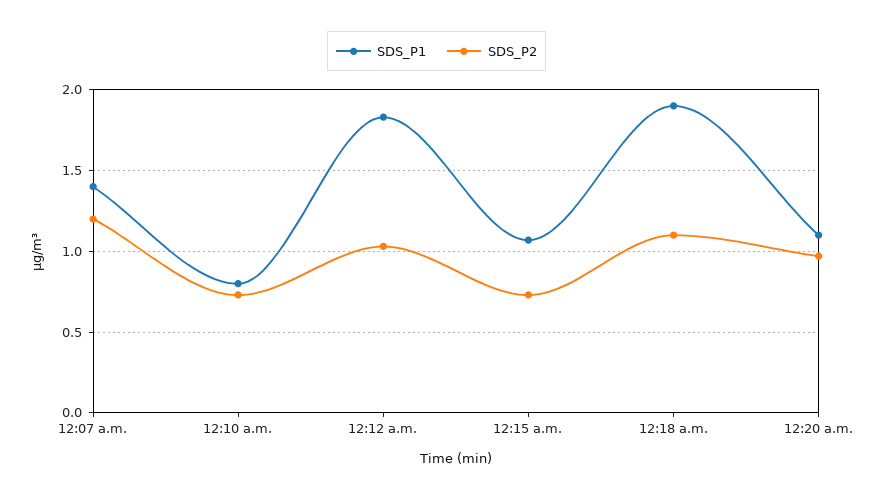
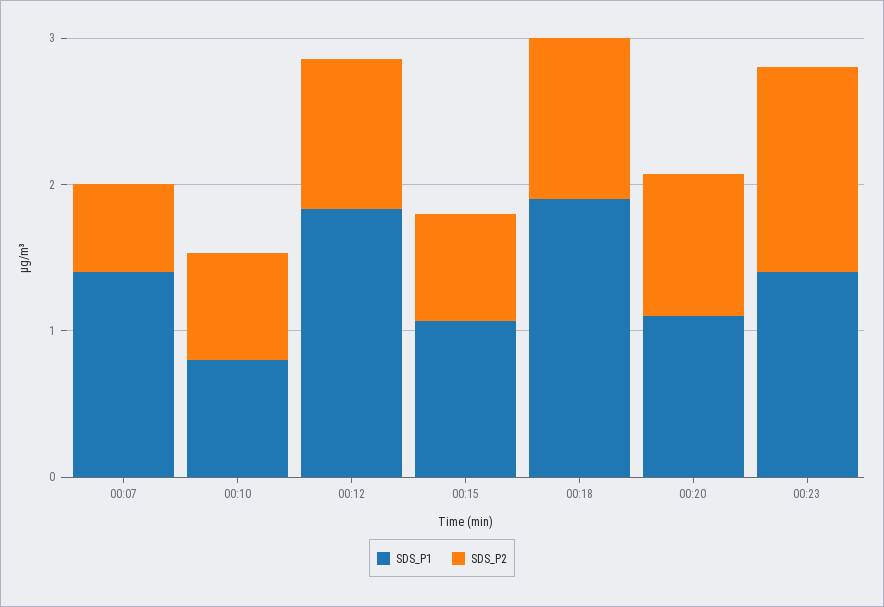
SDS_P2, 12:07 a.m.: 1.2 -> 0.6
SDS_P1, 00:23: none -> 1.4
SDS_P2, 00:23: none -> 1.4

